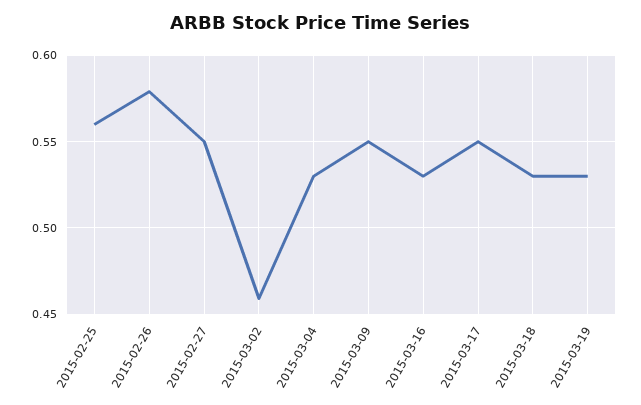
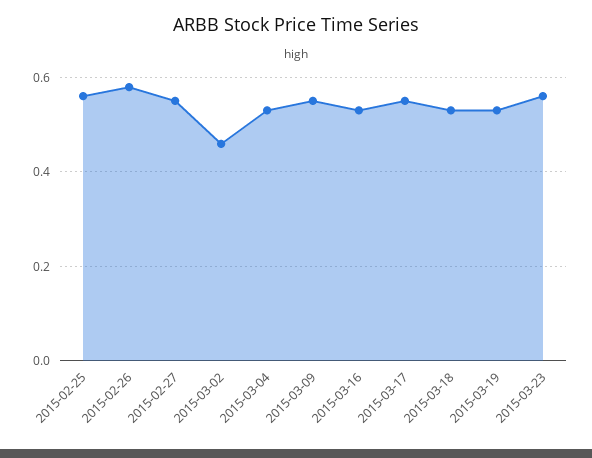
2015-03-23: none -> 0.56

